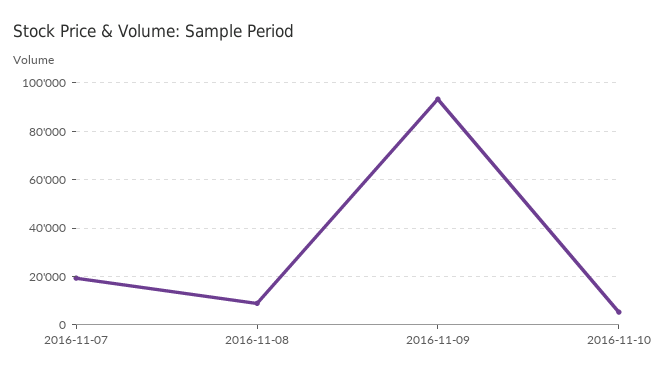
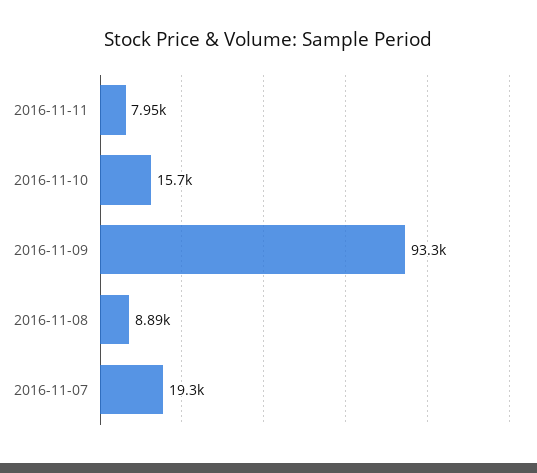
2016-11-10: 5000 -> 15700
2016-11-11: none -> 7950

